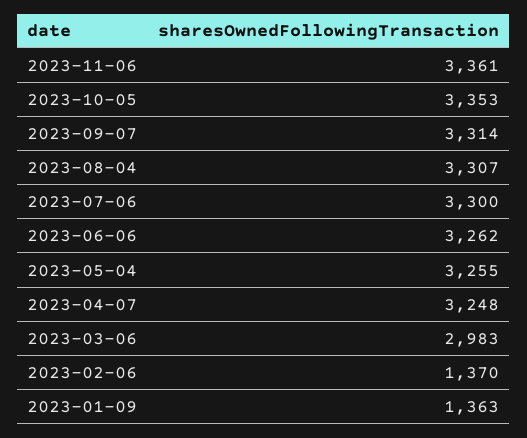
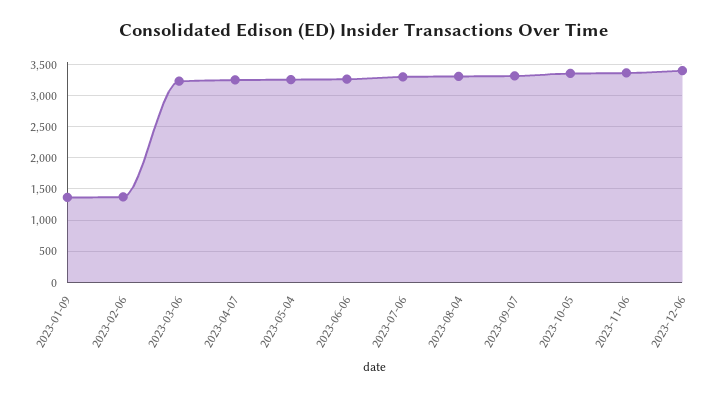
2023-03-06: 2983 -> 3200
2023-12-06: none -> 3400

